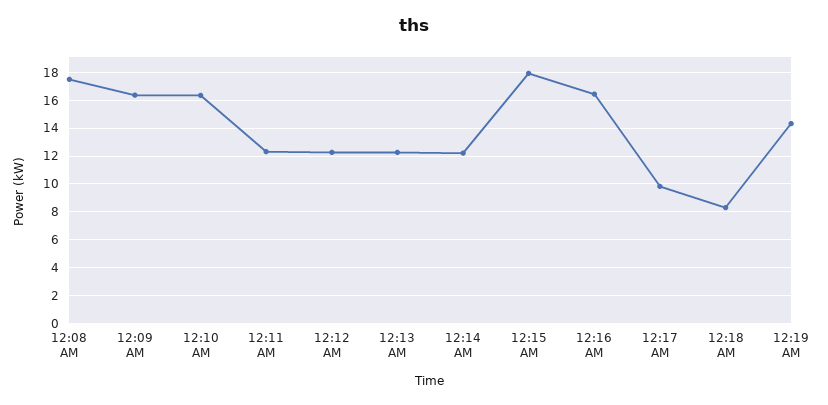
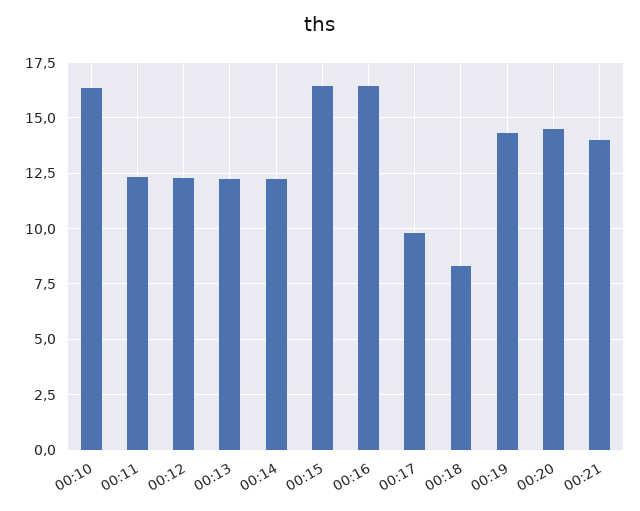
12:08 AM: 17.5 -> none
12:09 AM: 16.5 -> none
12:15 AM: 18 -> 16.5
00:20: none -> 14.5
00:21: none -> 14

